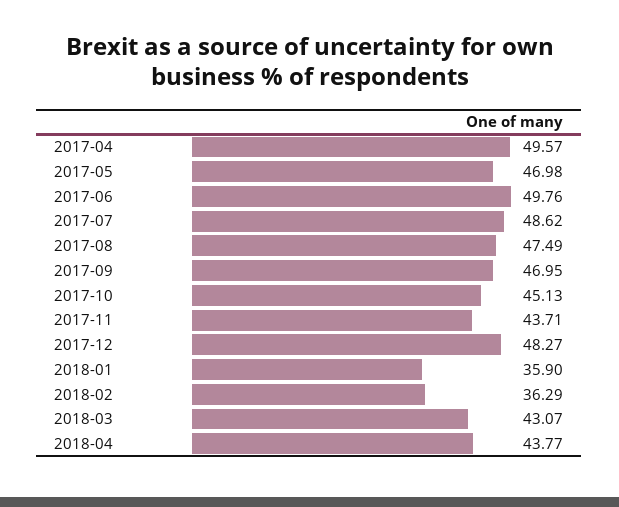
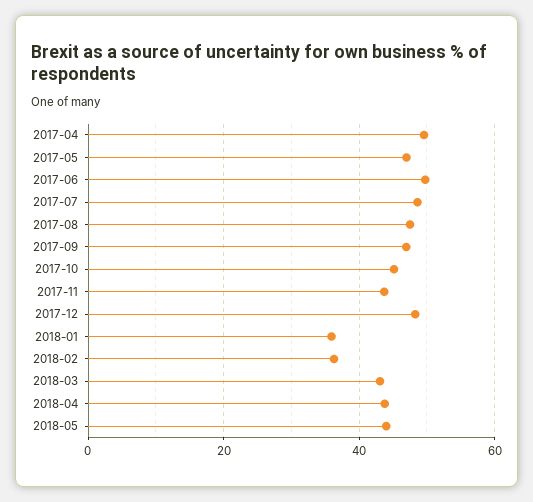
2018-05: none -> 44

